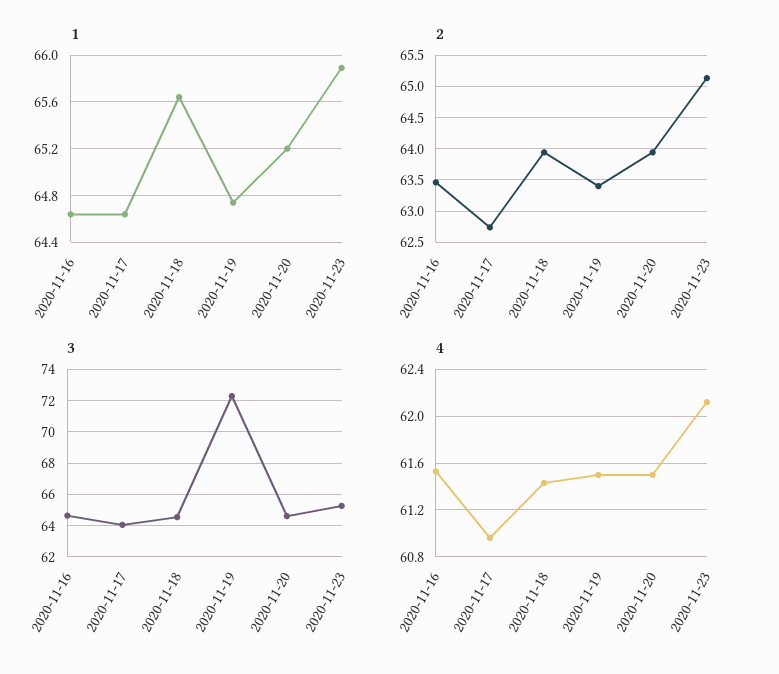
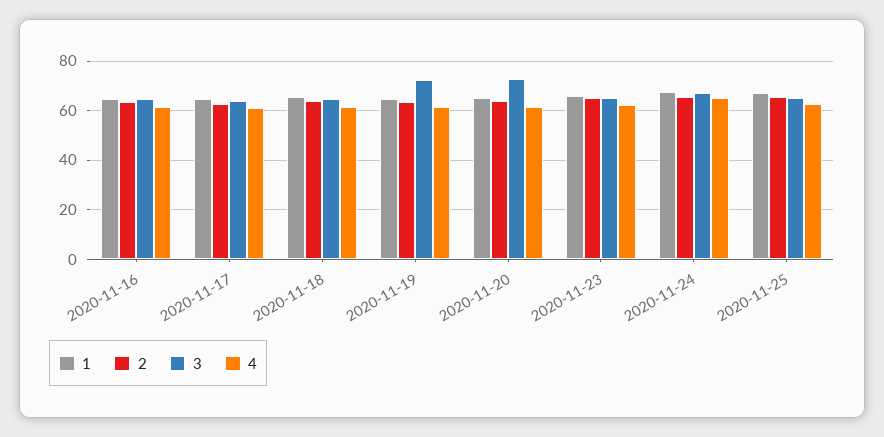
3, 2020-11-20: 64.5 -> 72.5
1, 2020-11-24: none -> 67.5
2, 2020-11-24: none -> 65
3, 2020-11-24: none -> 67.5
4, 2020-11-24: none -> 65
1, 2020-11-25: none -> 67.5
2, 2020-11-25: none -> 65
3, 2020-11-25: none -> 65
4, 2020-11-25: none -> 62.5

